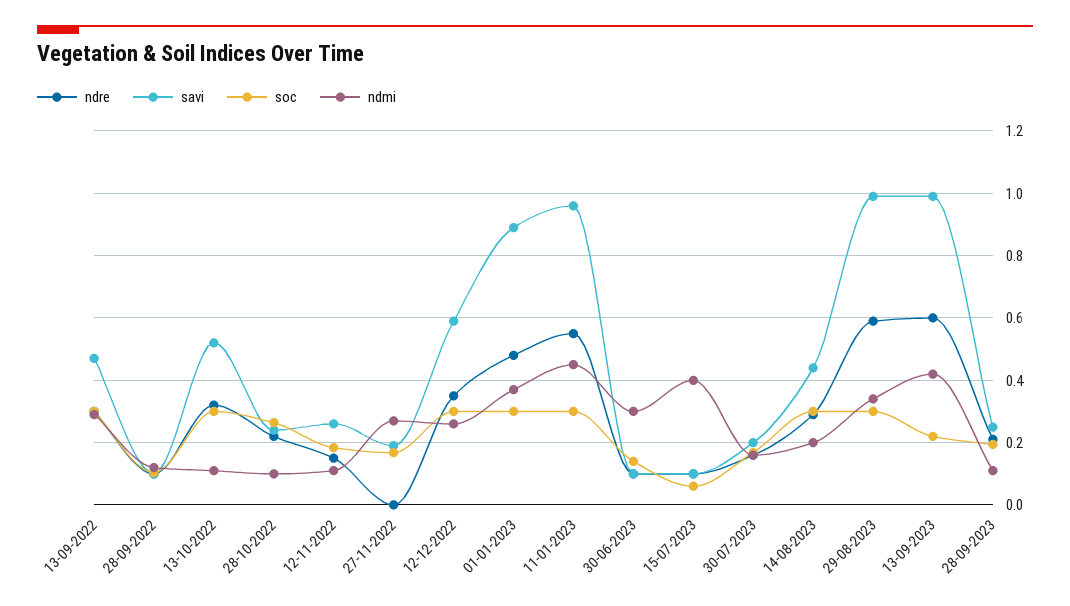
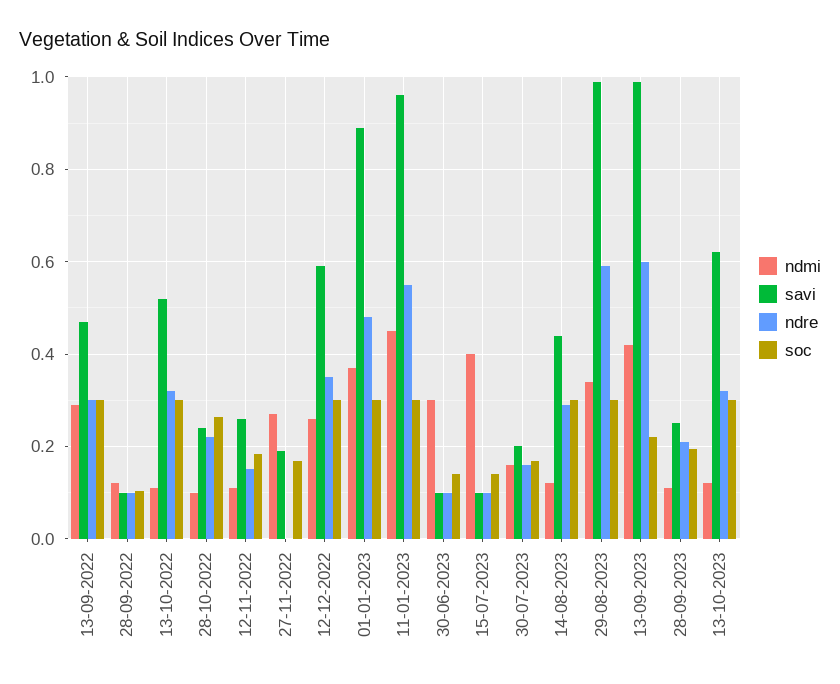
soc, 15-07-2023: 0.06 -> 0.14
ndmi, 14-08-2023: 0.2 -> 0.12
ndmi, 13-10-2023: none -> 0.12
savi, 13-10-2023: none -> 0.62
ndre, 13-10-2023: none -> 0.32
soc, 13-10-2023: none -> 0.3

